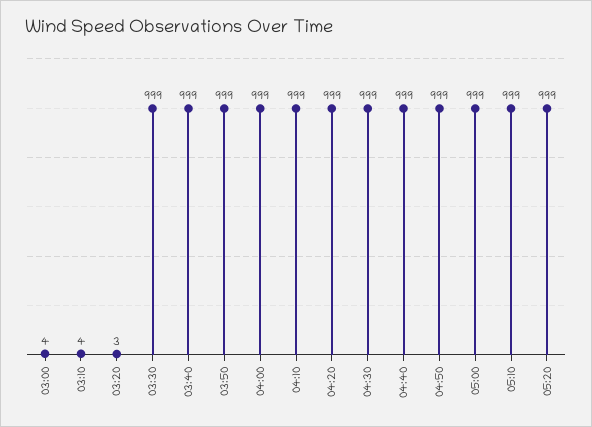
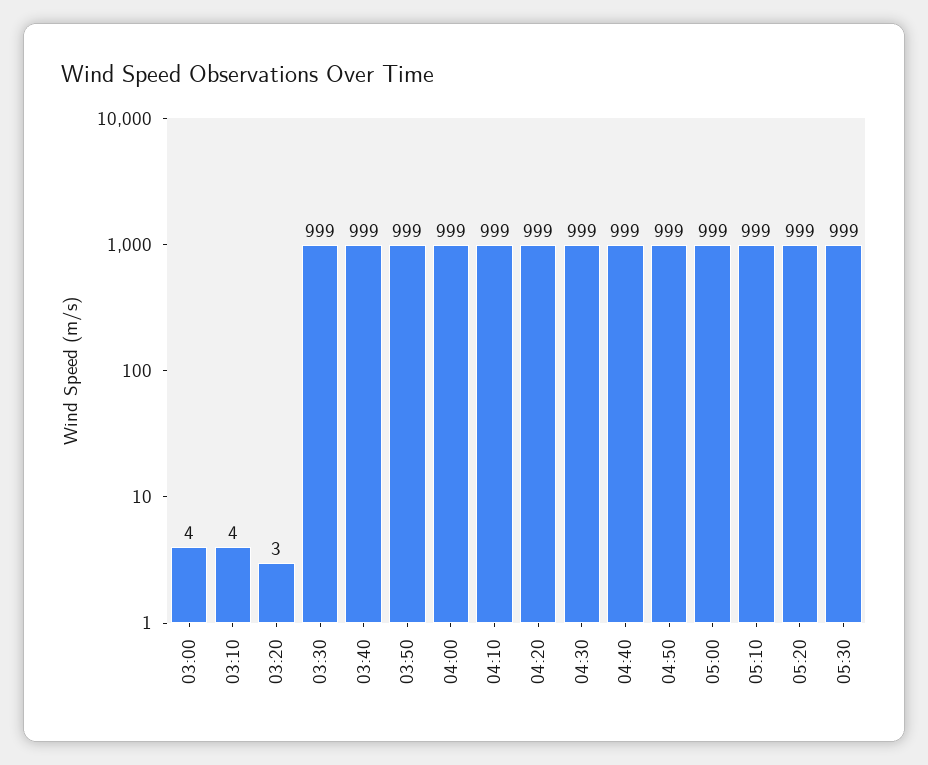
05:30: none -> 999

